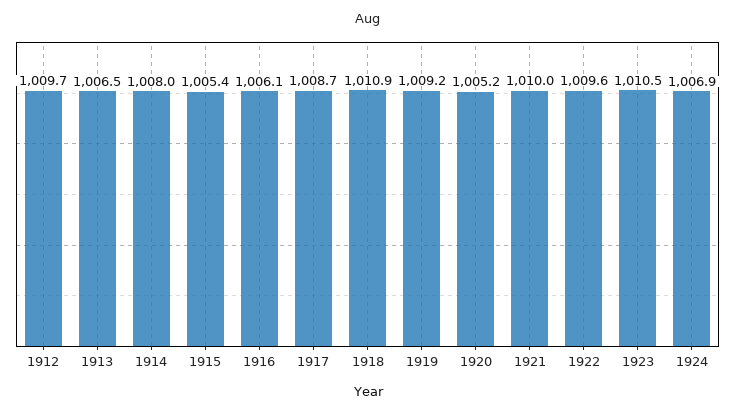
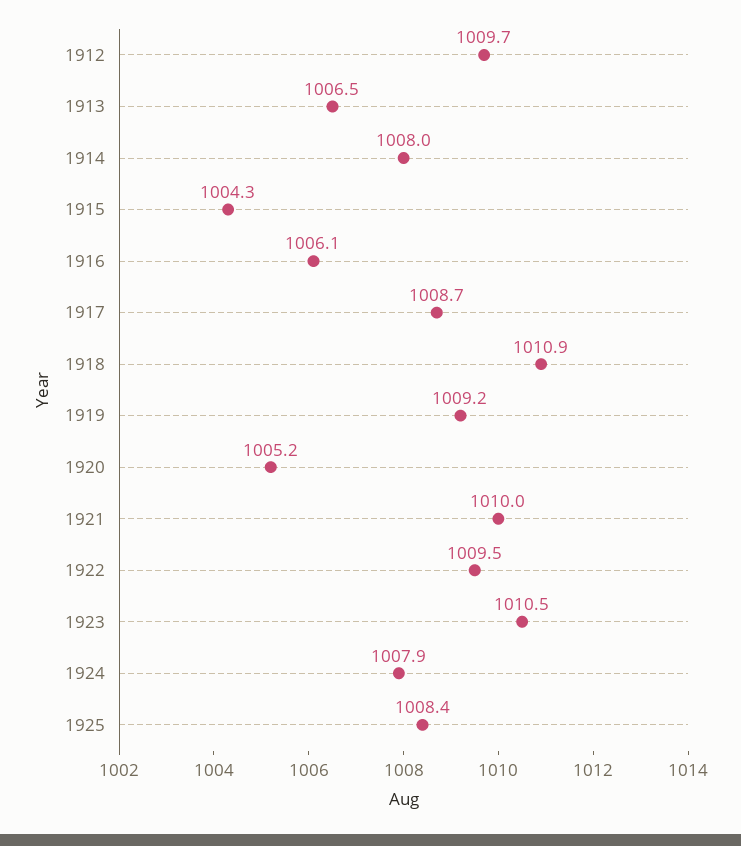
1915: 1005.4 -> 1004.3
1922: 1009.6 -> 1009.5
1924: 1006.9 -> 1007.9
1925: none -> 1008.4

